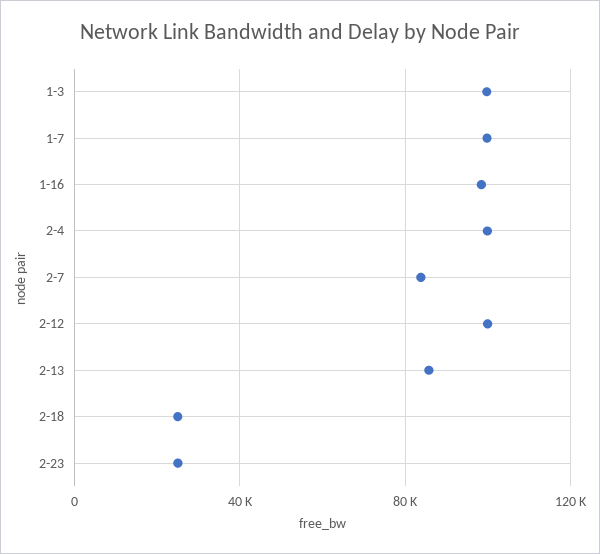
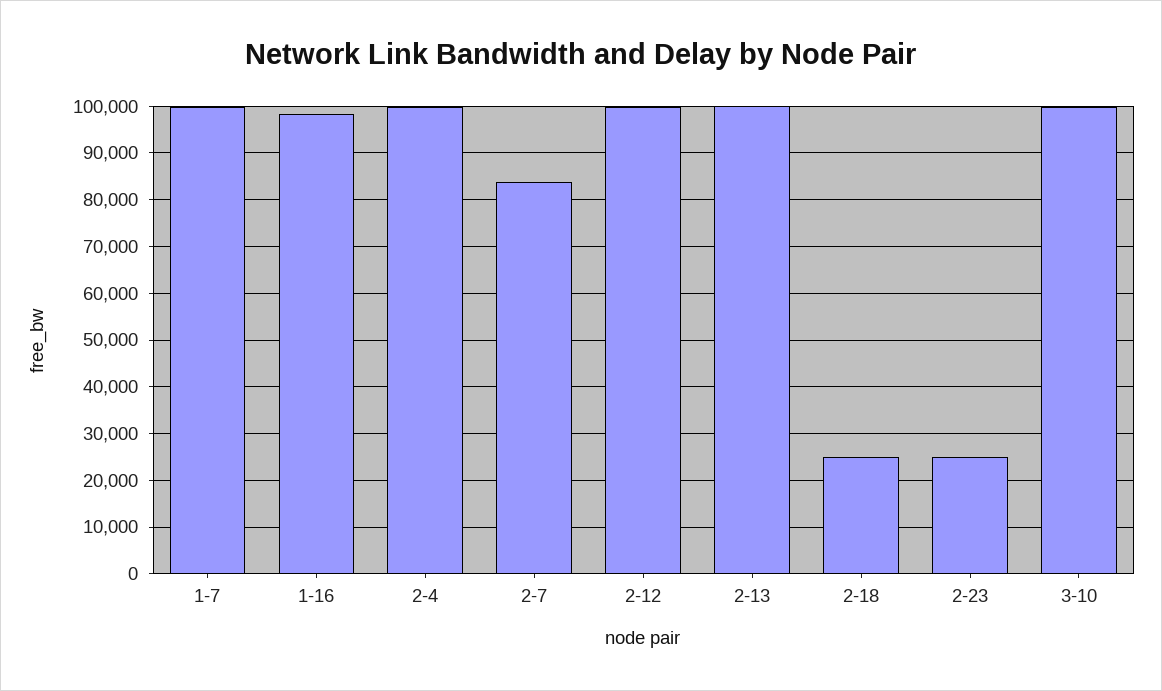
1-3: 100000 -> none
2-13: 85000 -> 100000
3-10: none -> 100000

